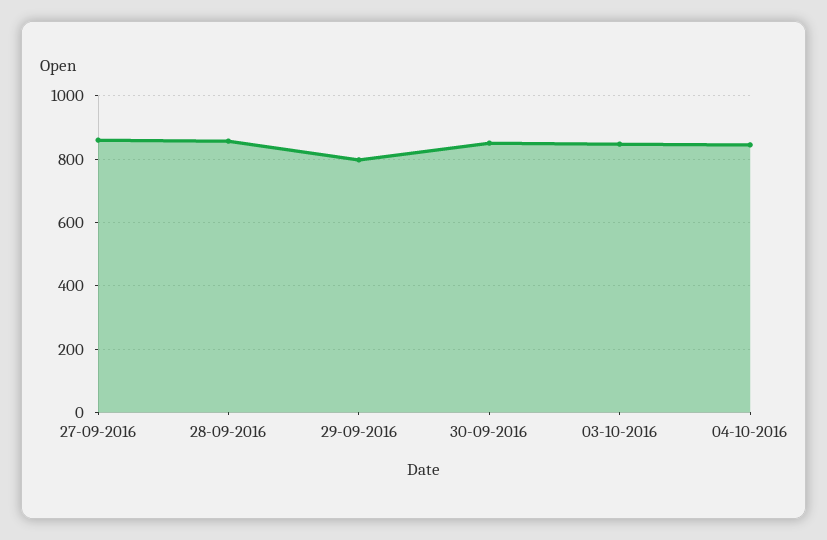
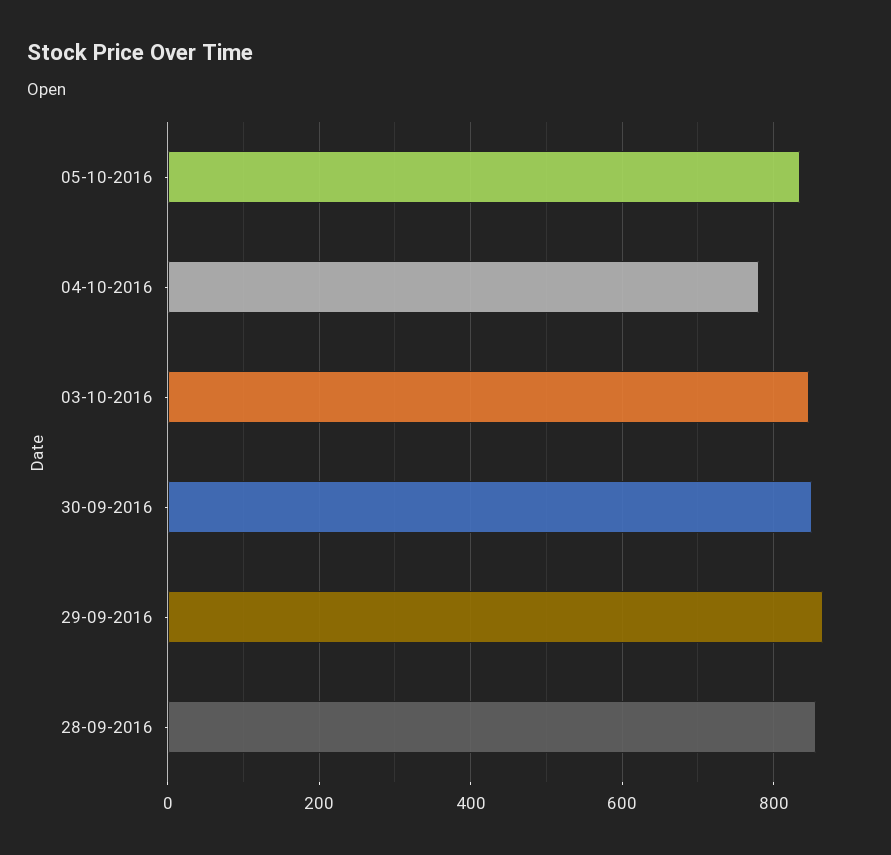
27-09-2016: 860 -> none
29-09-2016: 800 -> 860
04-10-2016: 840 -> 780
05-10-2016: none -> 840

